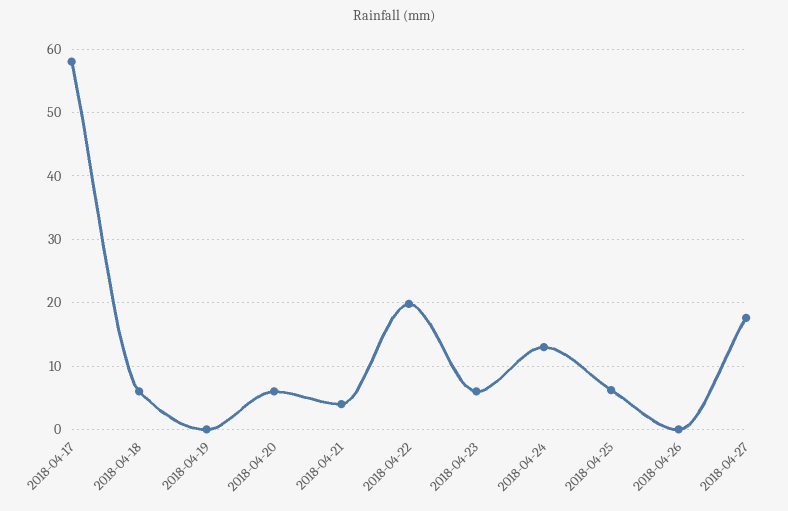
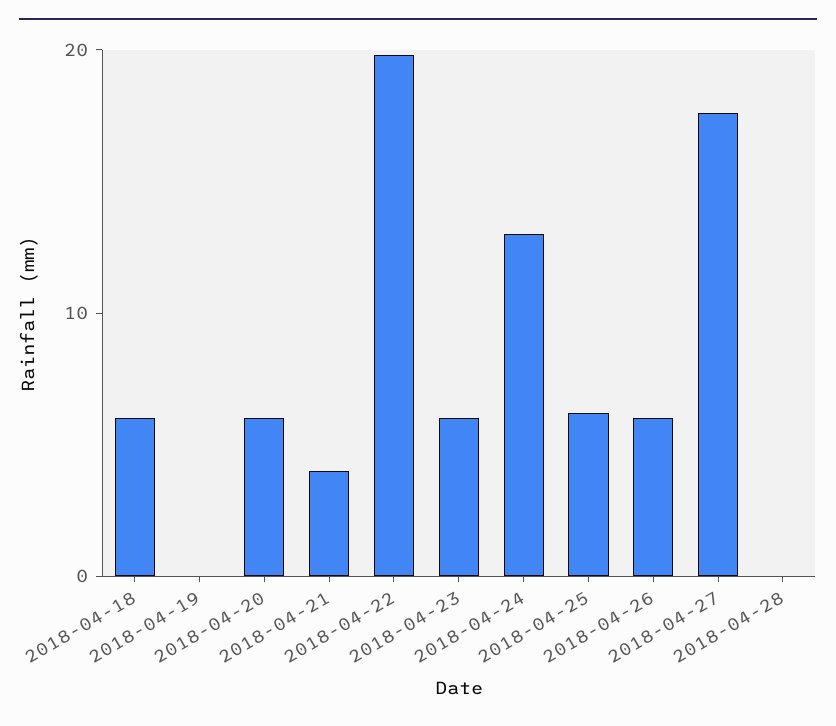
2018-04-17: 58 -> none
2018-04-26: 0 -> 6
2018-04-28: none -> 0

